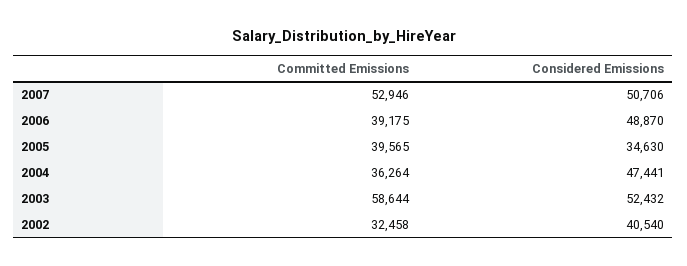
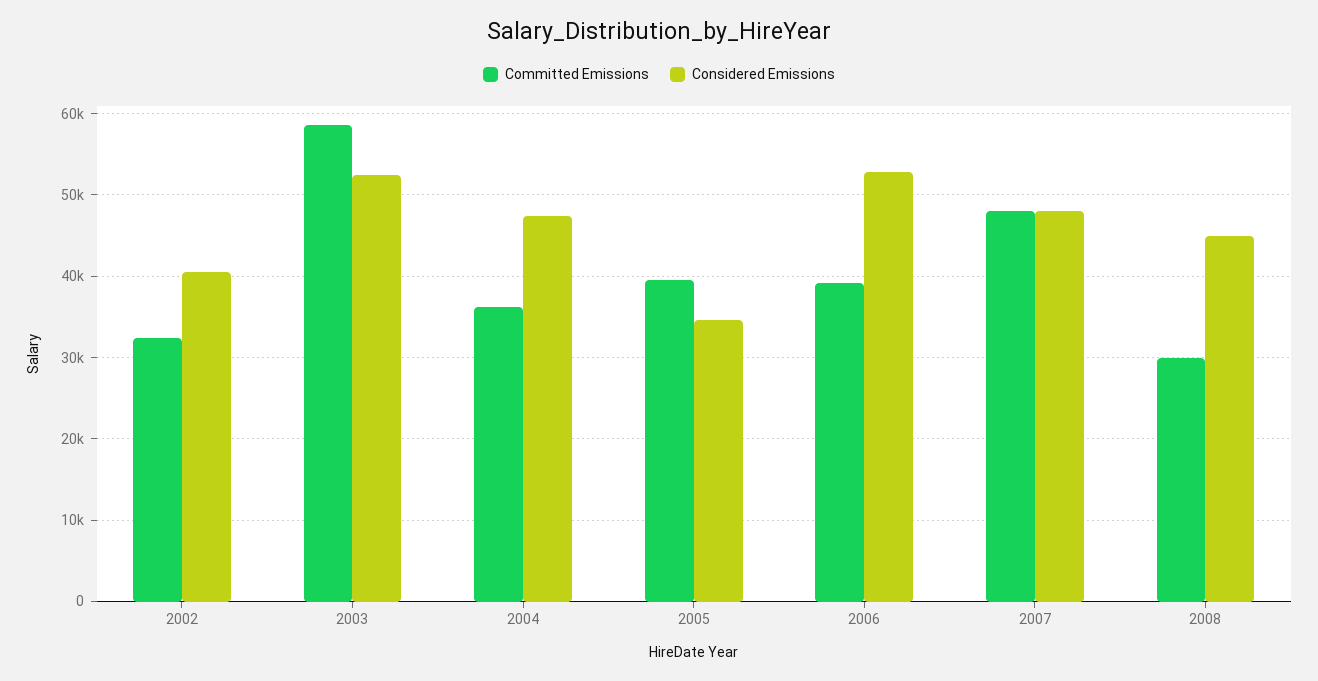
Committed Emissions, 2007: 52946 -> 48000
Considered Emissions, 2007: 50706 -> 48000
Considered Emissions, 2006: 48870 -> 53000
Committed Emissions, 2008: none -> 30000
Considered Emissions, 2008: none -> 45000

